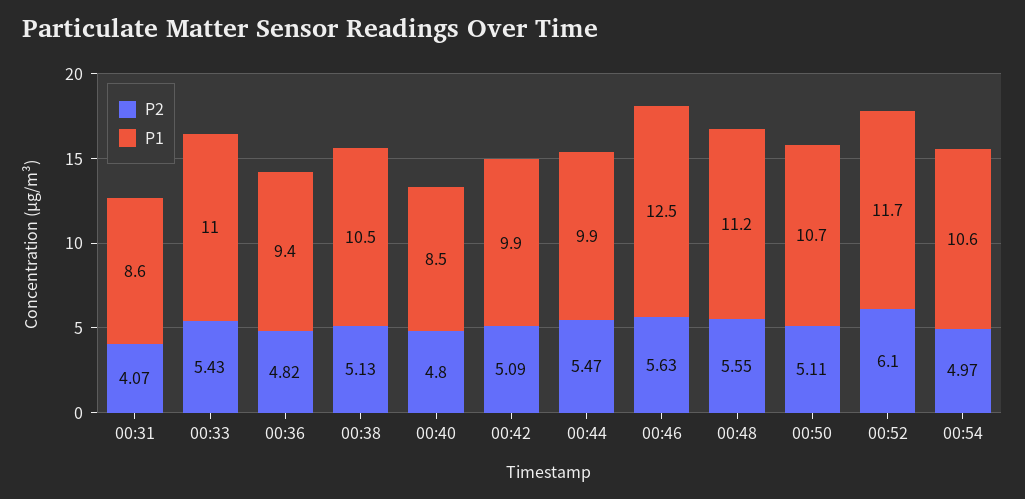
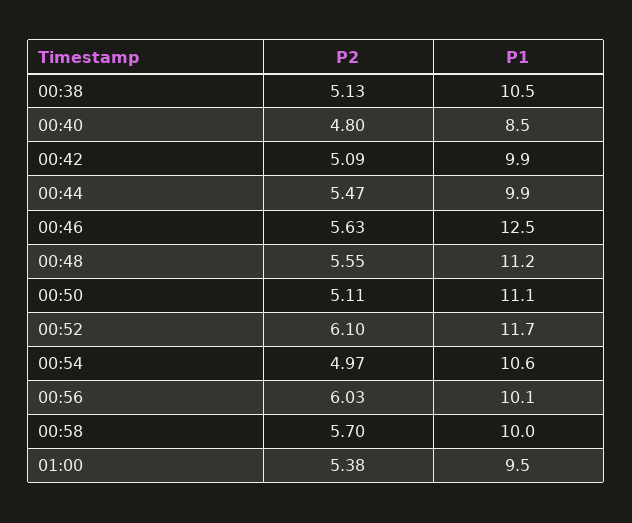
P2, 00:31: 4.07 -> none
P1, 00:31: 8.6 -> none
P2, 00:33: 5.43 -> none
P1, 00:33: 11 -> none
P2, 00:36: 4.82 -> none
P1, 00:36: 9.4 -> none
P1, 00:50: 10.7 -> 11.1
P2, 00:56: none -> 6.03
P1, 00:56: none -> 10.1
P2, 00:58: none -> 5.7
P1, 00:58: none -> 10
P2, 01:00: none -> 5.38
P1, 01:00: none -> 9.5

